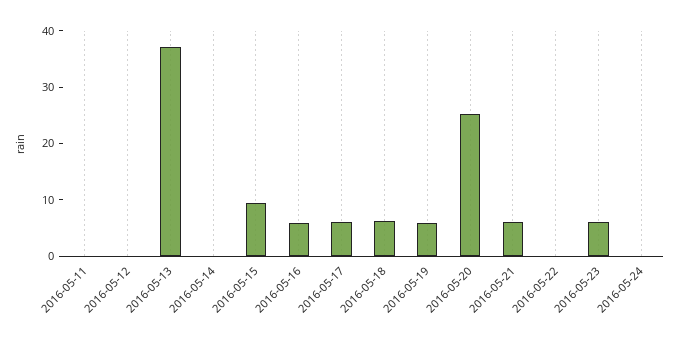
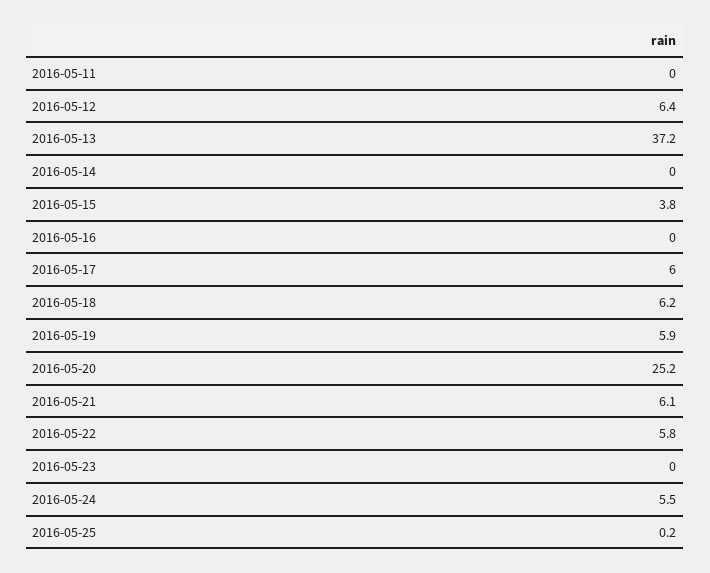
2016-05-12: 0 -> 6.4
2016-05-15: 10 -> 3.8
2016-05-16: 6 -> 0
2016-05-22: 0 -> 5.8
2016-05-23: 6 -> 0
2016-05-24: 0 -> 5.5
2016-05-25: none -> 0.2

